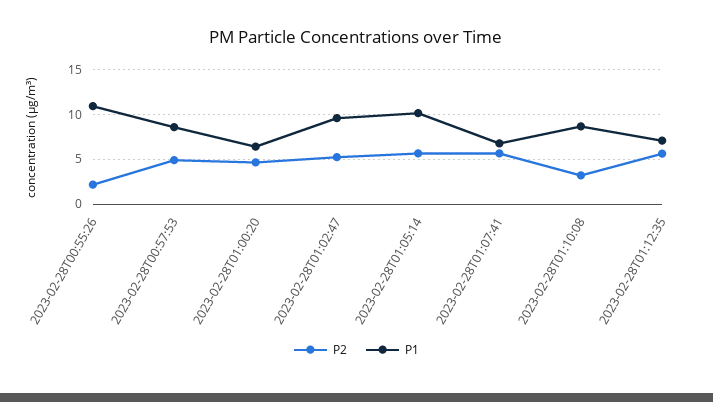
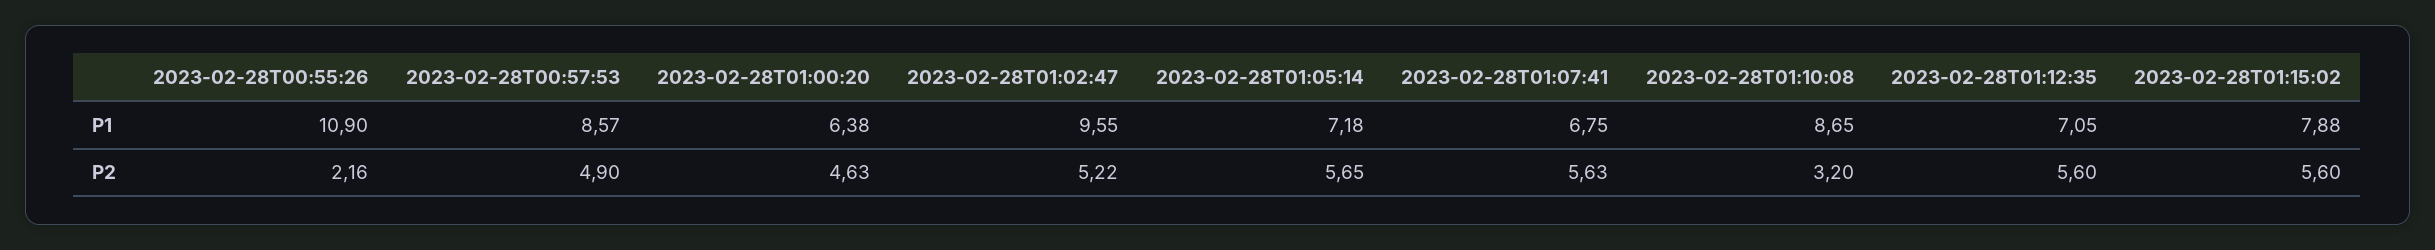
P1, 2023-02-28T01:05:14: 10 -> 7.18
P1, 2023-02-28T01:15:02: none -> 7.88
P2, 2023-02-28T01:15:02: none -> 5.6

